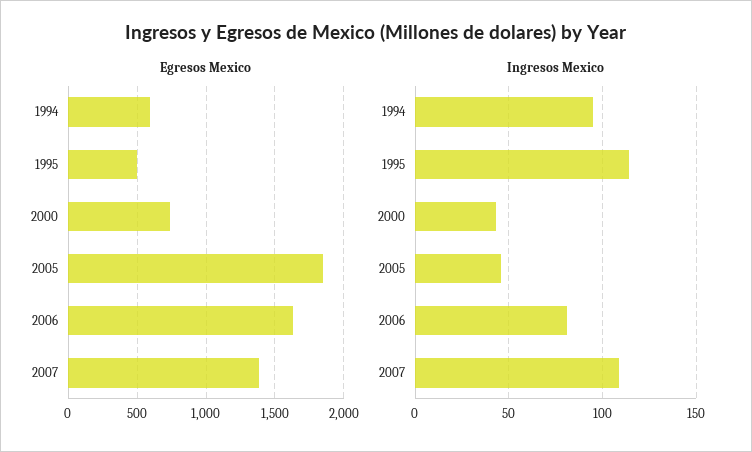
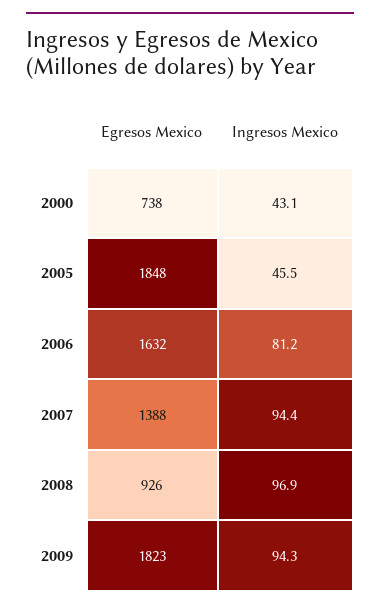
Egresos Mexico, 1994: 600 -> none
Egresos Mexico, 1995: 500 -> none
Ingresos Mexico, 1994: 95 -> none
Ingresos Mexico, 1995: 115 -> none
Ingresos Mexico, 2007: 110 -> 94.4
Egresos Mexico, 2008: none -> 926
Ingresos Mexico, 2008: none -> 96.9
Egresos Mexico, 2009: none -> 1823
Ingresos Mexico, 2009: none -> 94.3

